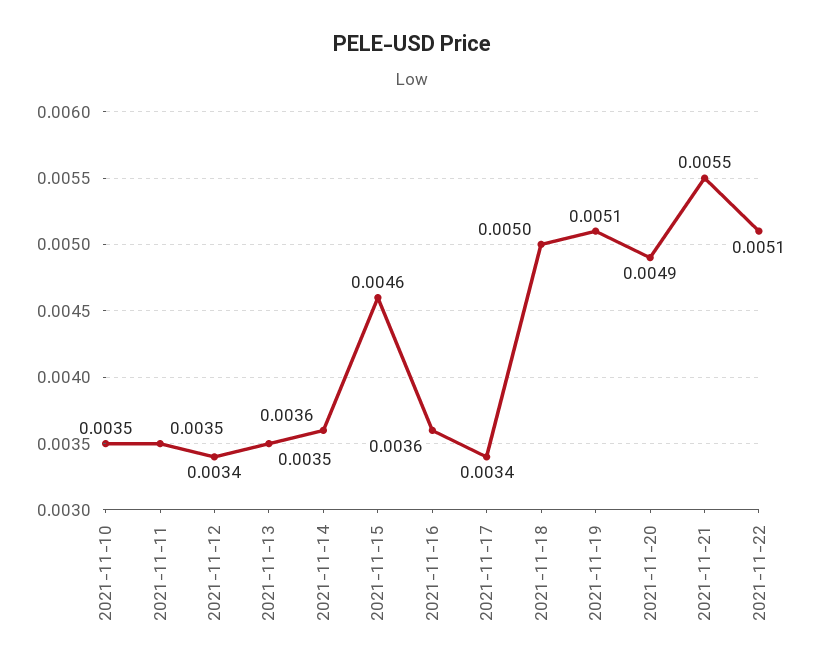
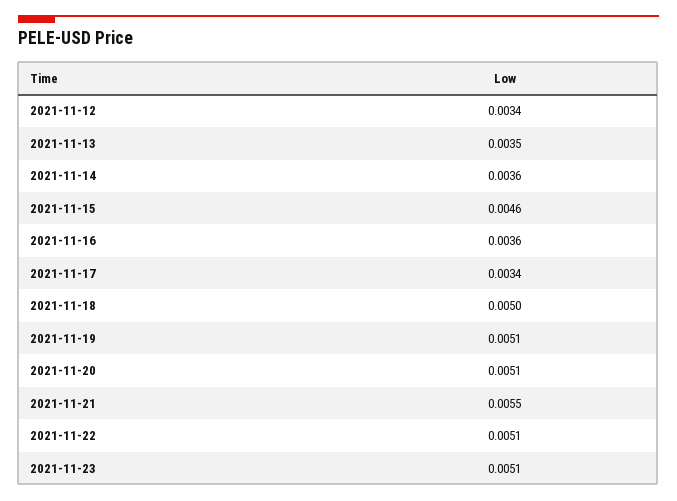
2021-11-10: 0.0035 -> none
2021-11-11: 0.0035 -> none
2021-11-20: 0.0049 -> 0.0051
2021-11-23: none -> 0.0051

